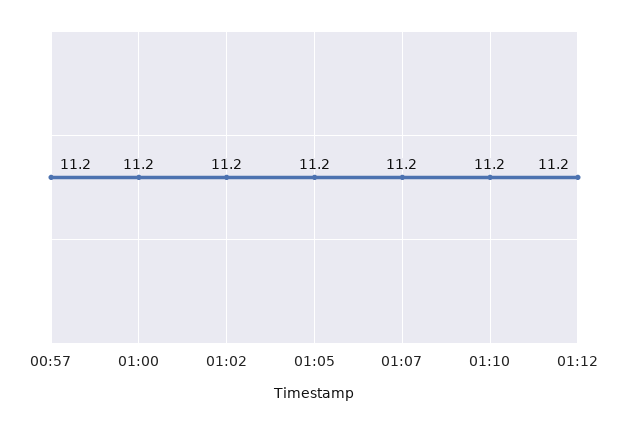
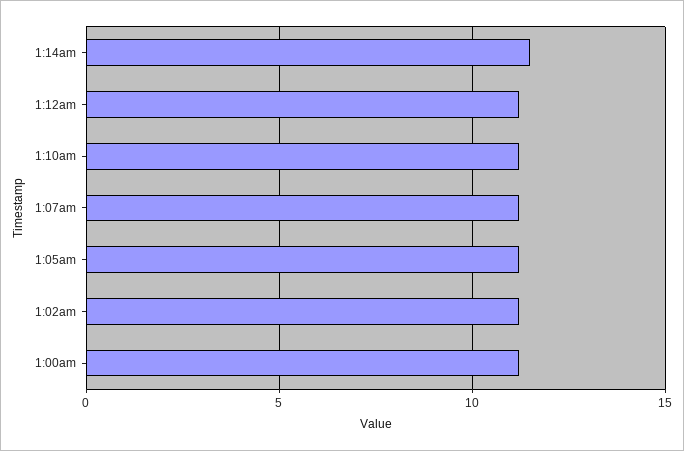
00:57: 11.2 -> none
1:14am: none -> 11.5

